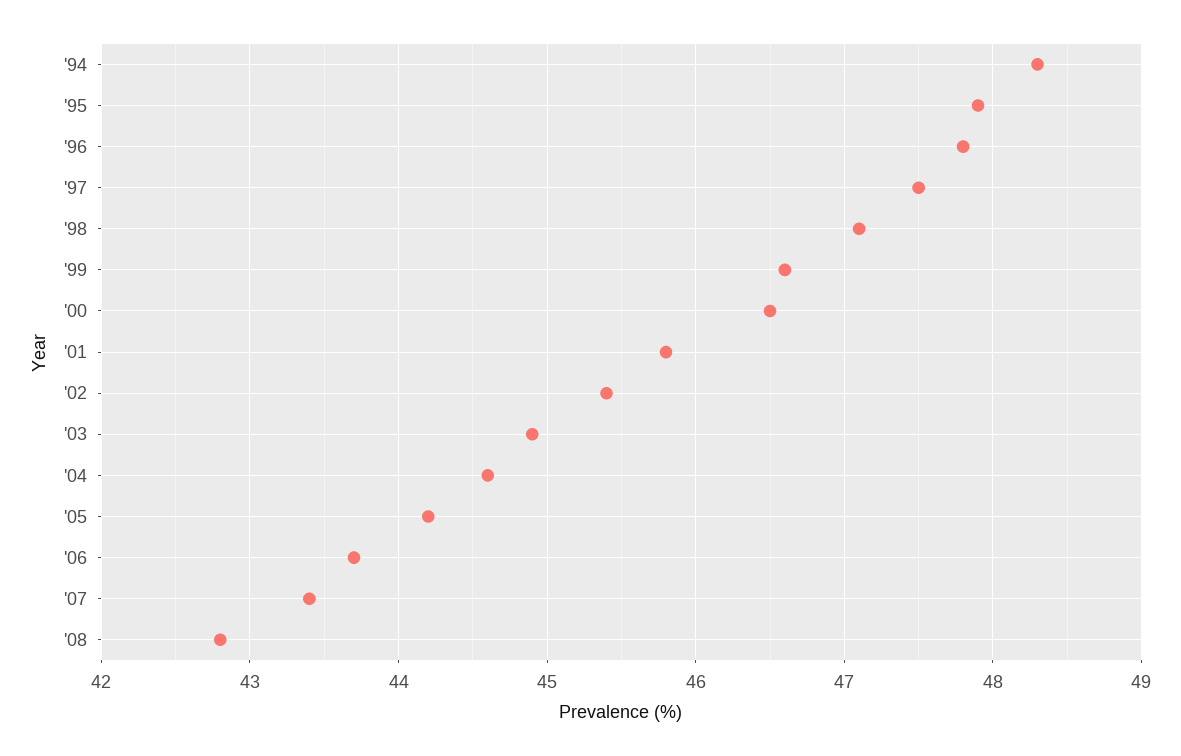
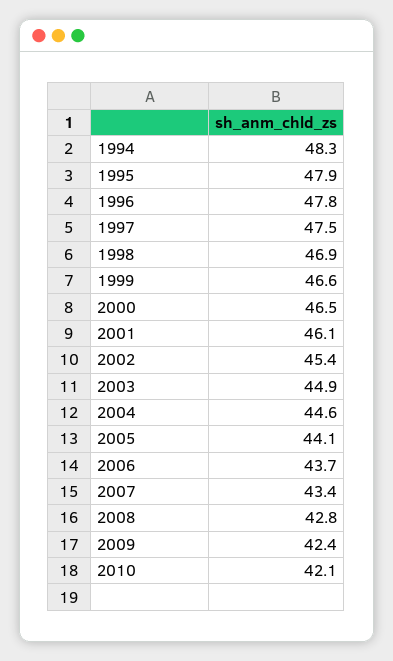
'98: 47.1 -> 46.9
'01: 45.8 -> 46.1
'05: 44.2 -> 44.1
2009: none -> 42.4
2010: none -> 42.1

